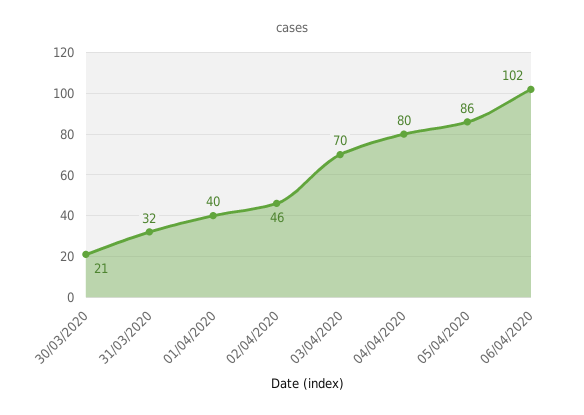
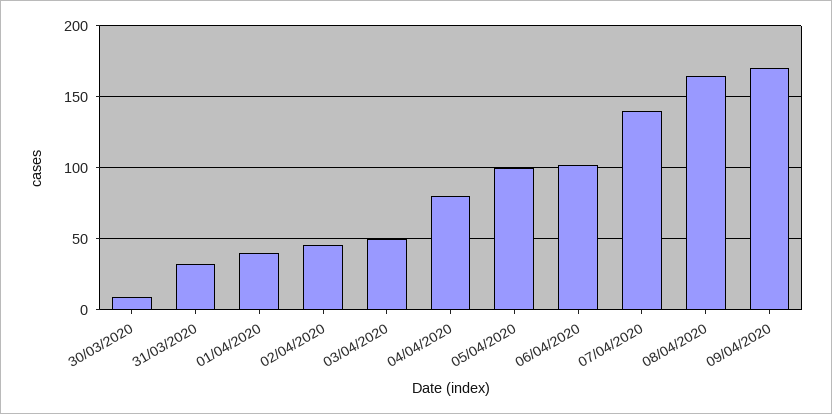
30/03/2020: 21 -> 10
03/04/2020: 70 -> 50
05/04/2020: 86 -> 100
07/04/2020: none -> 140
08/04/2020: none -> 165
09/04/2020: none -> 170

